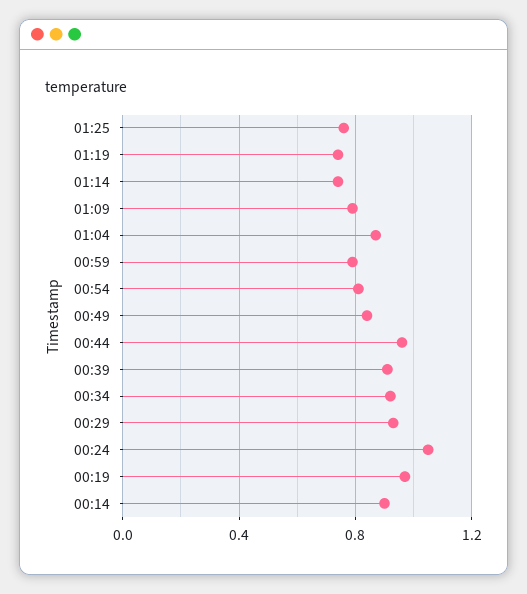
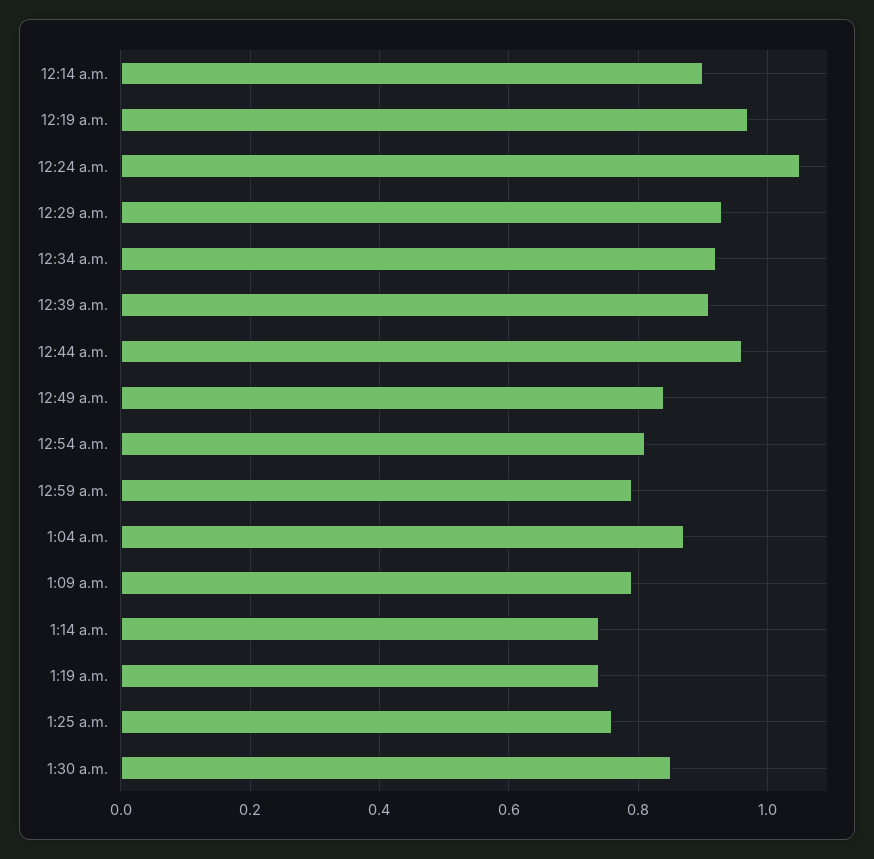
1:30 a.m.: none -> 0.85

